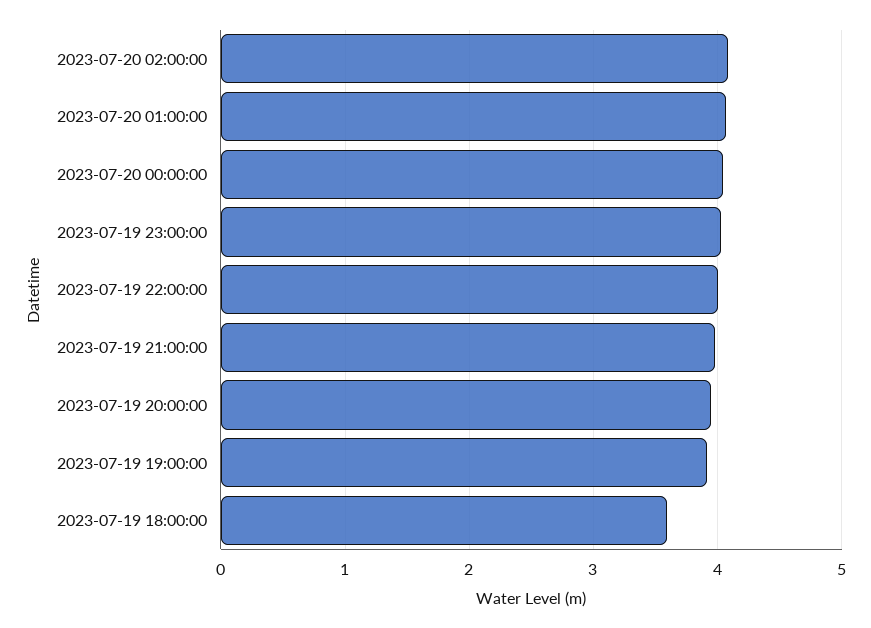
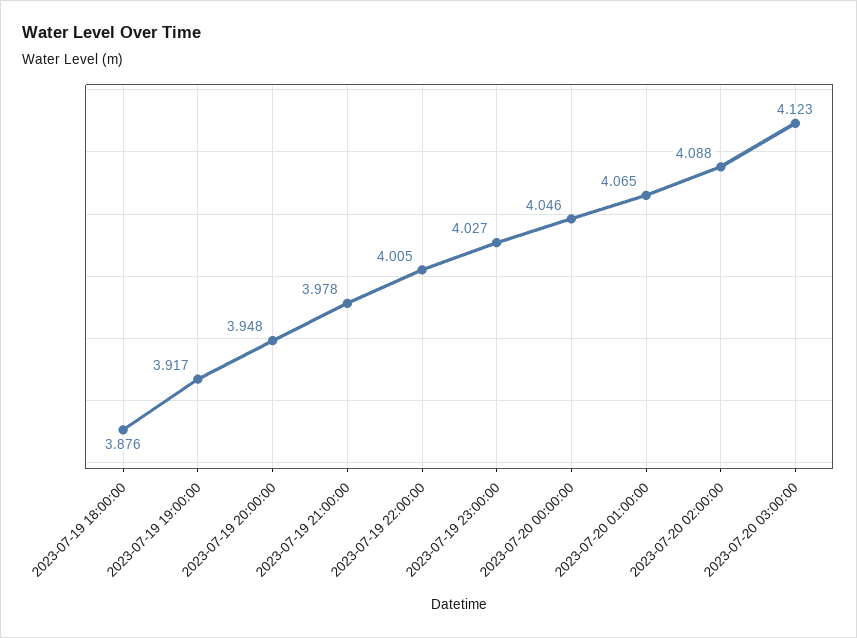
2023-07-19 18:00:00: 3.6 -> 3.876
2023-07-20 03:00:00: none -> 4.123

